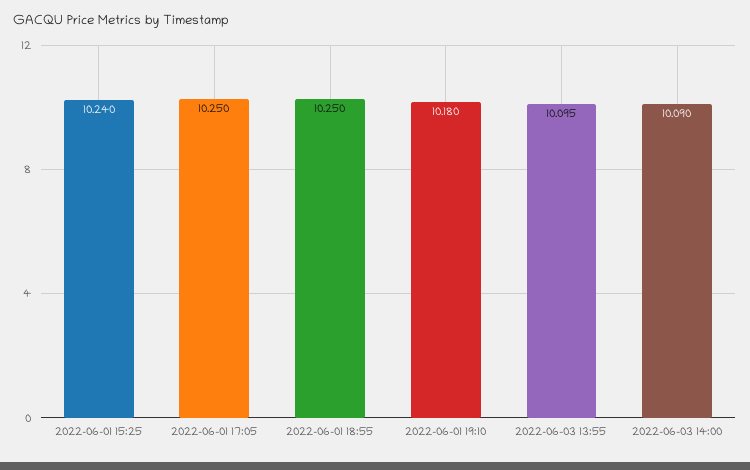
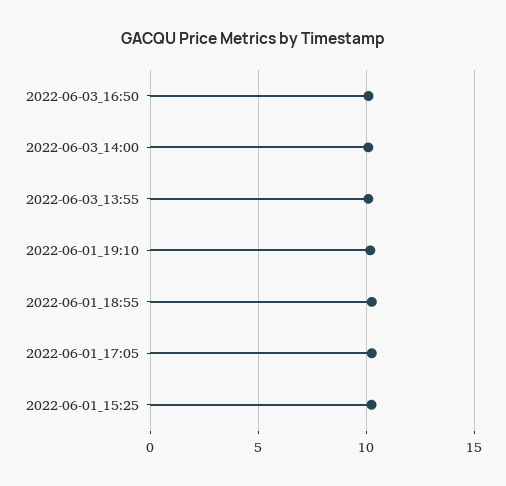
2022-06-03_16:50: none -> 10

